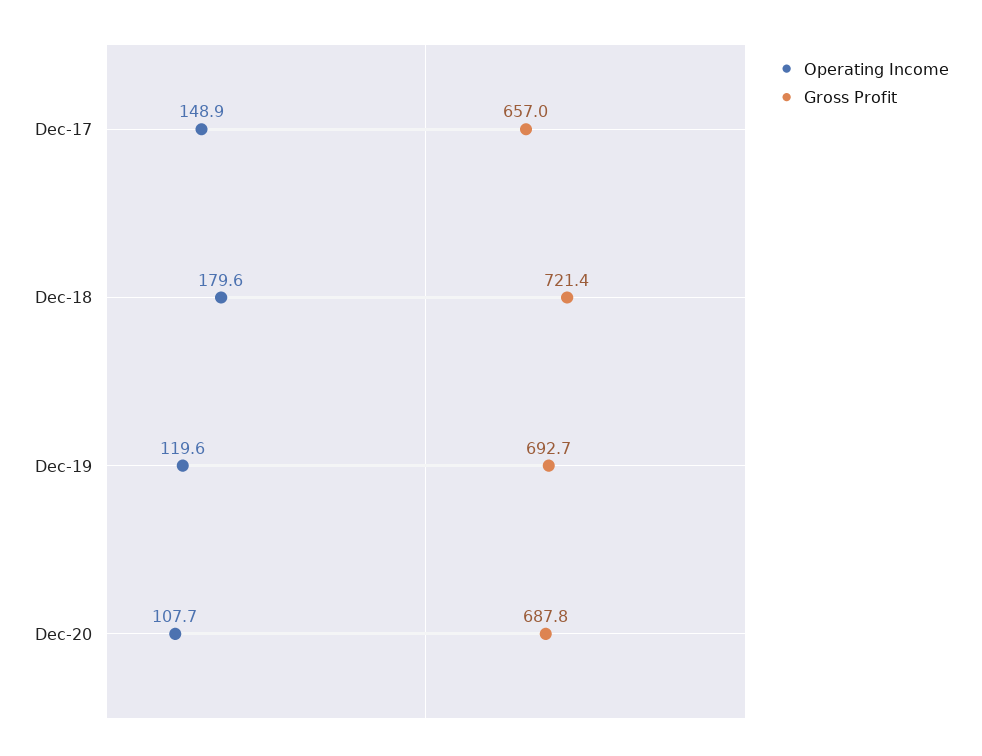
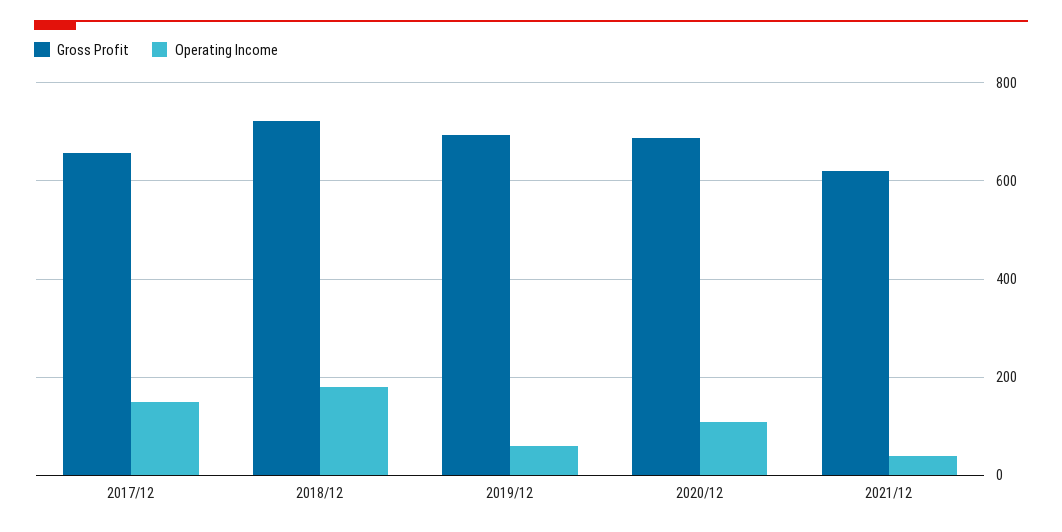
Operating Income, Dec-19: 119.6 -> 60
Gross Profit, 2021/12: none -> 620
Operating Income, 2021/12: none -> 40

